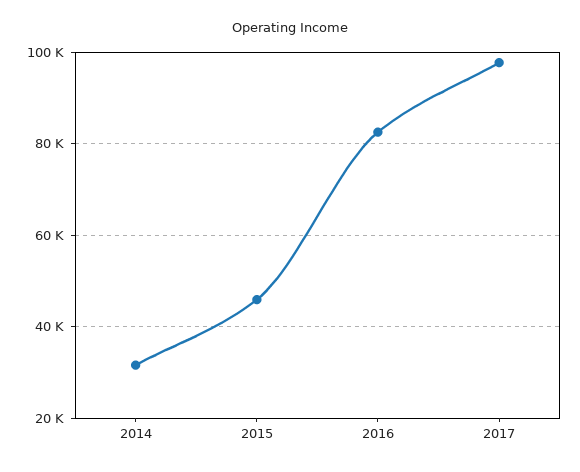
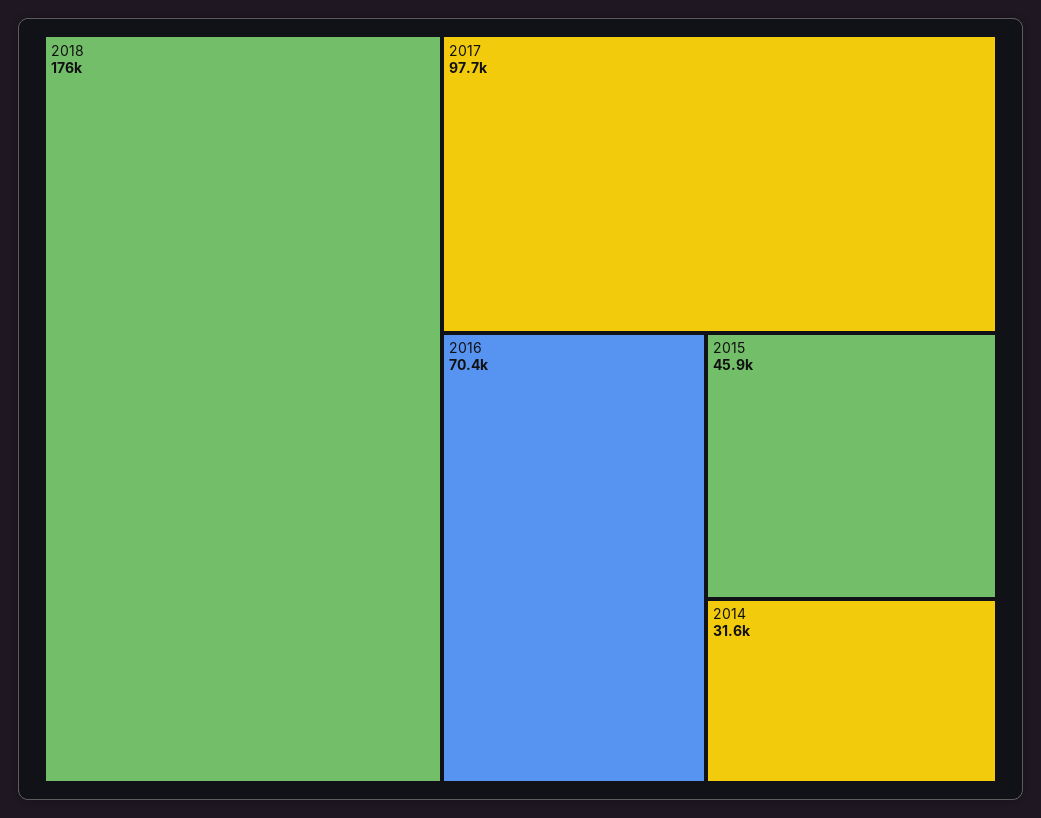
2016: 82000 -> 70400
2018: none -> 176000

